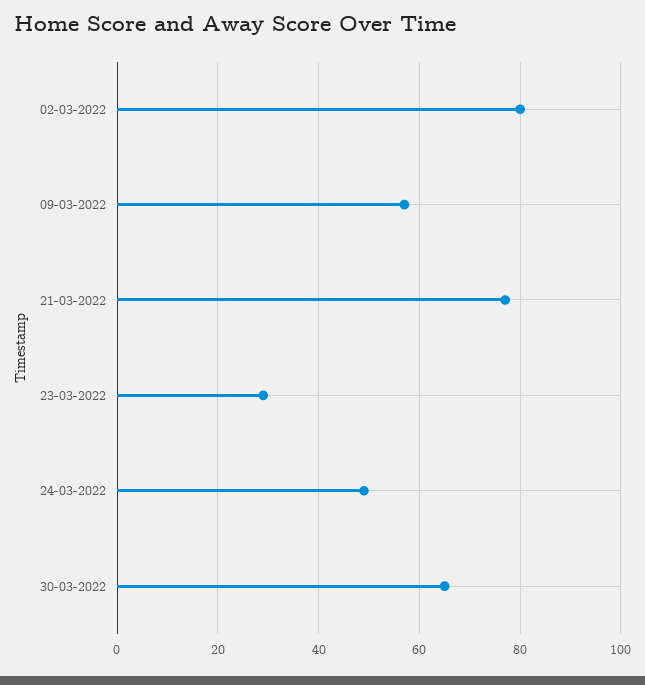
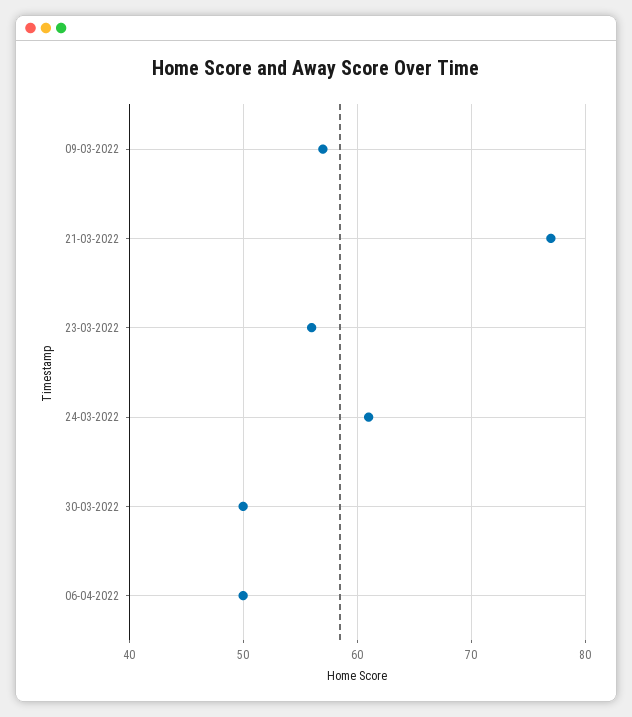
02-03-2022: 80 -> none
23-03-2022: 30 -> 56
24-03-2022: 50 -> 61
30-03-2022: 65 -> 50
06-04-2022: none -> 50

